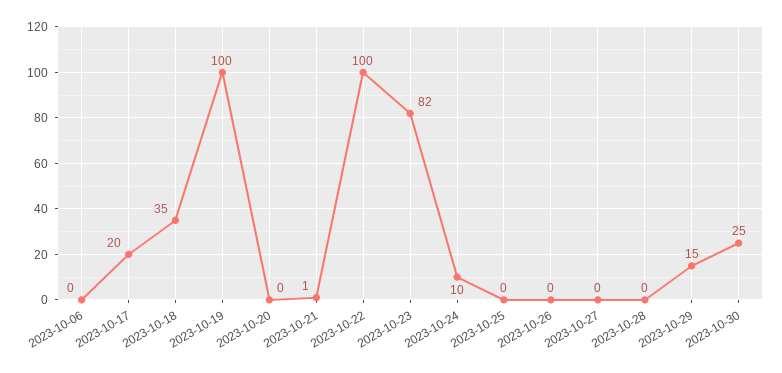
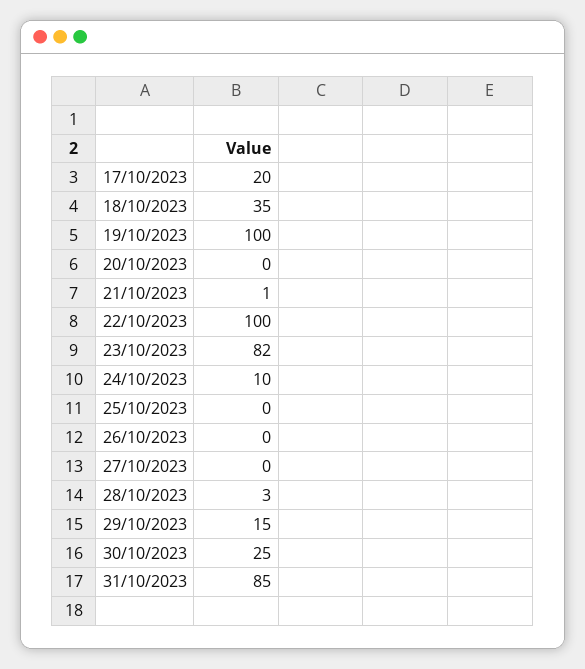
2023-10-06: 0 -> none
2023-10-28: 0 -> 3
31/10/2023: none -> 85

